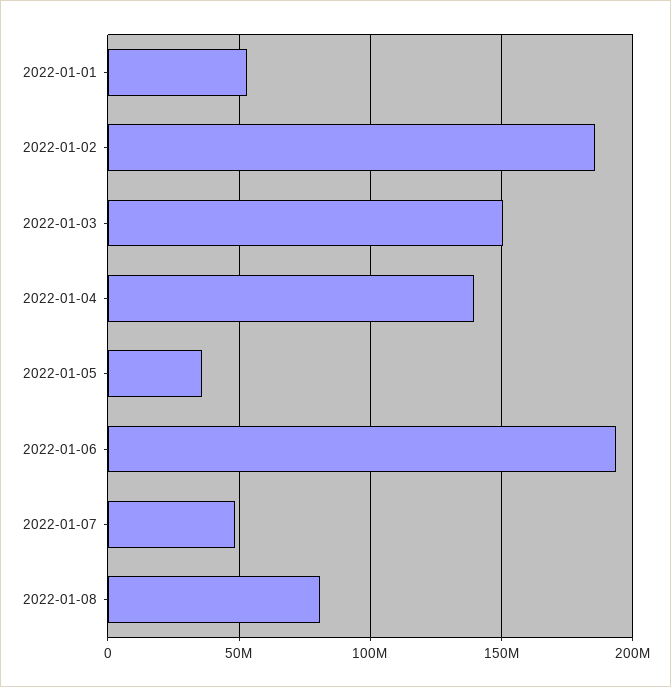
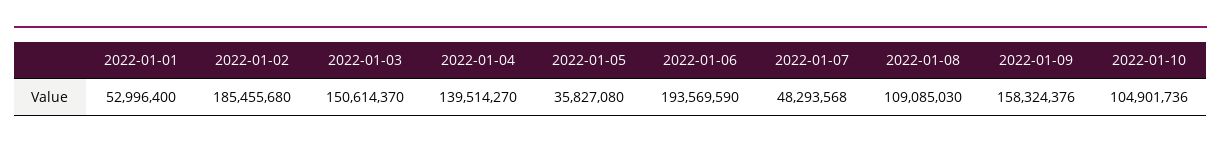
2022-01-08: 80000000 -> 109085030
2022-01-09: none -> 158324376
2022-01-10: none -> 104901736

